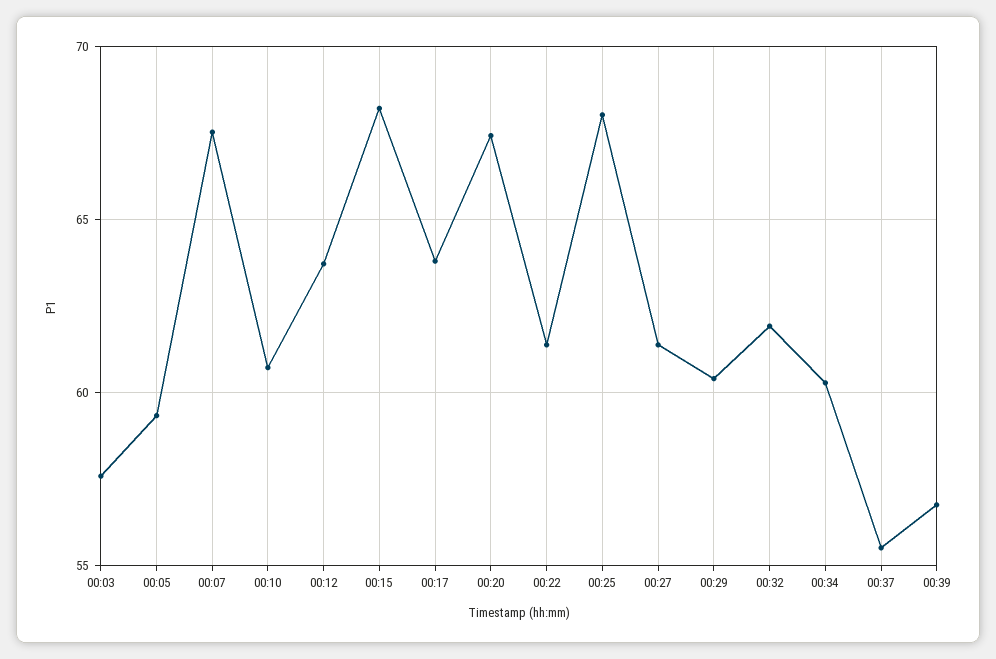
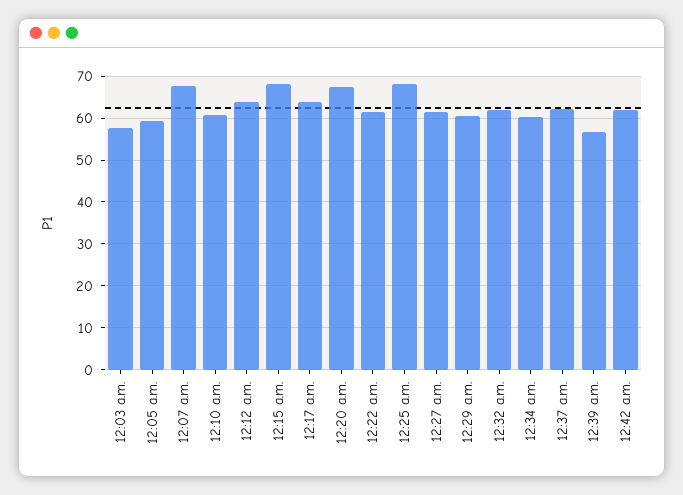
00:37: 55.5 -> 62
12:42 a.m.: none -> 62

